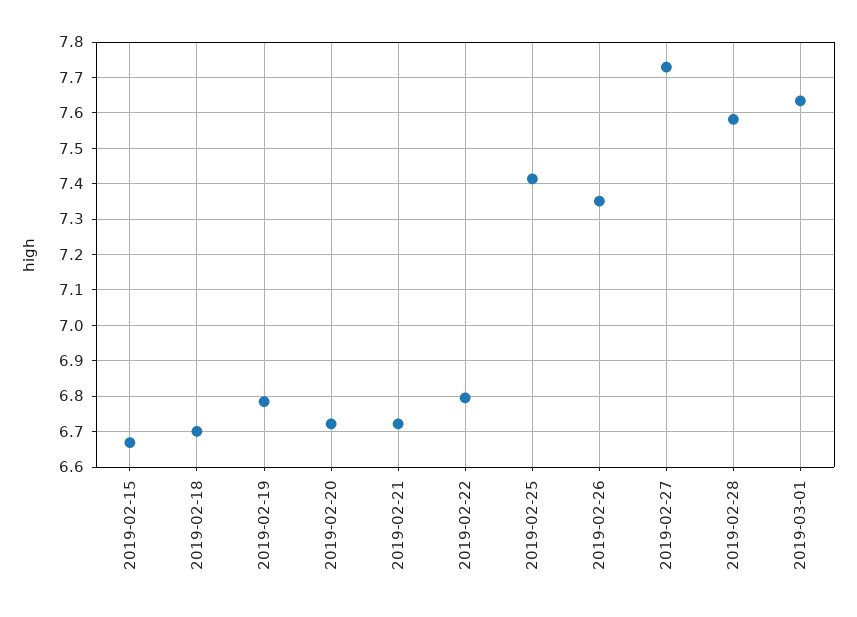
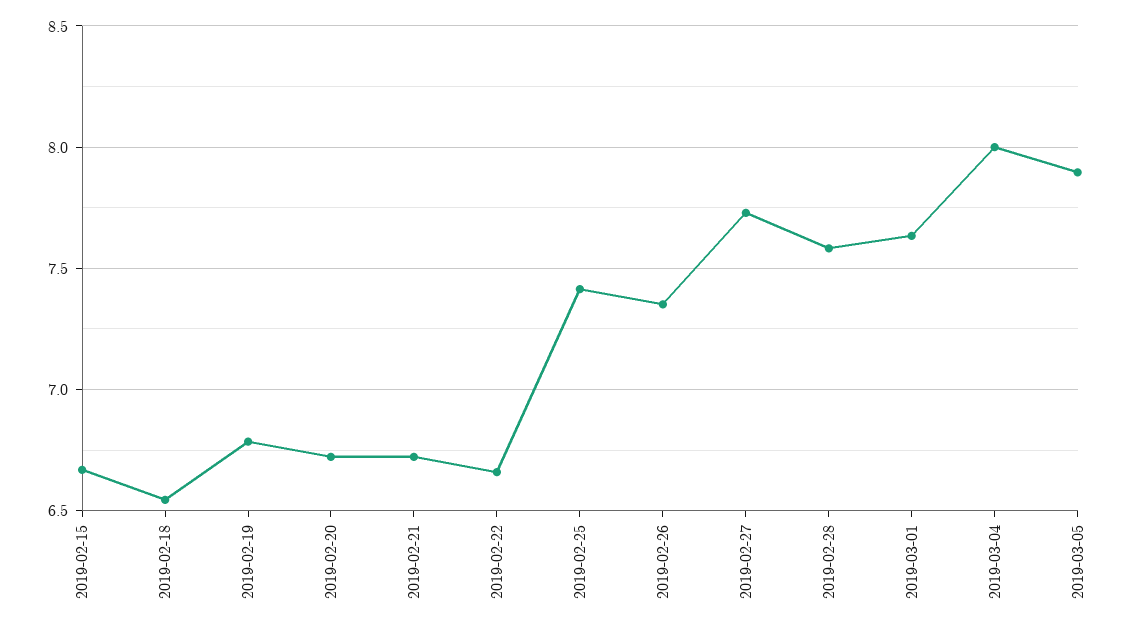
2019-02-18: 6.7 -> 6.55
2019-02-22: 6.8 -> 6.65
2019-03-04: none -> 8
2019-03-05: none -> 7.9

